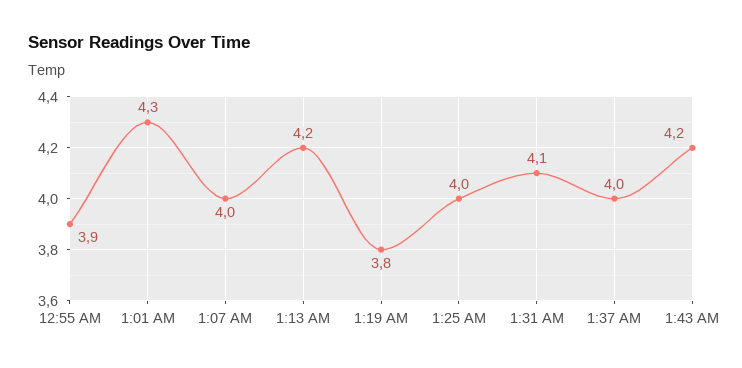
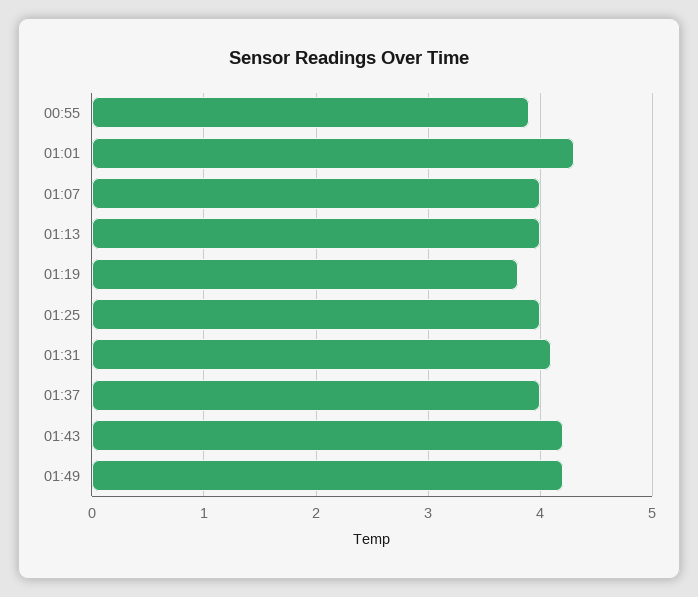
1:13 AM: 4.2 -> 4
01:49: none -> 4.2

